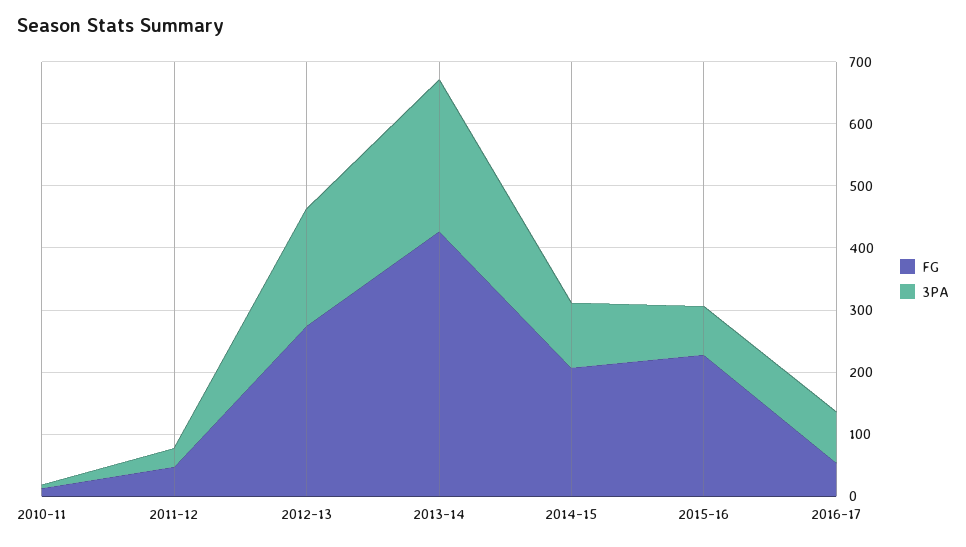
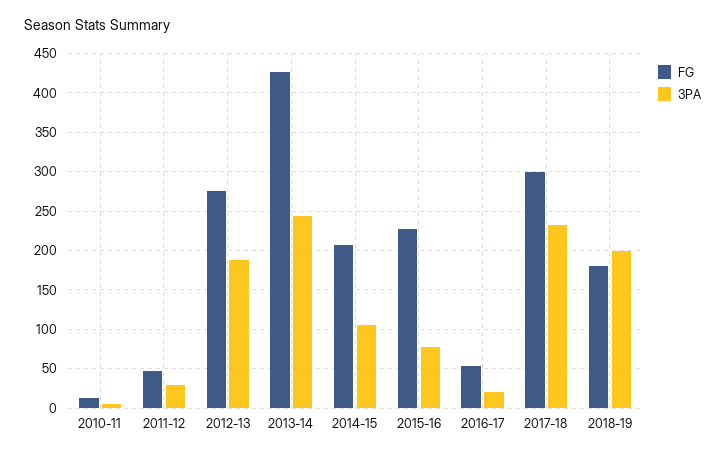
3PA, 2016-17: 80 -> 20
FG, 2017-18: none -> 300
3PA, 2017-18: none -> 230
FG, 2018-19: none -> 180
3PA, 2018-19: none -> 200

